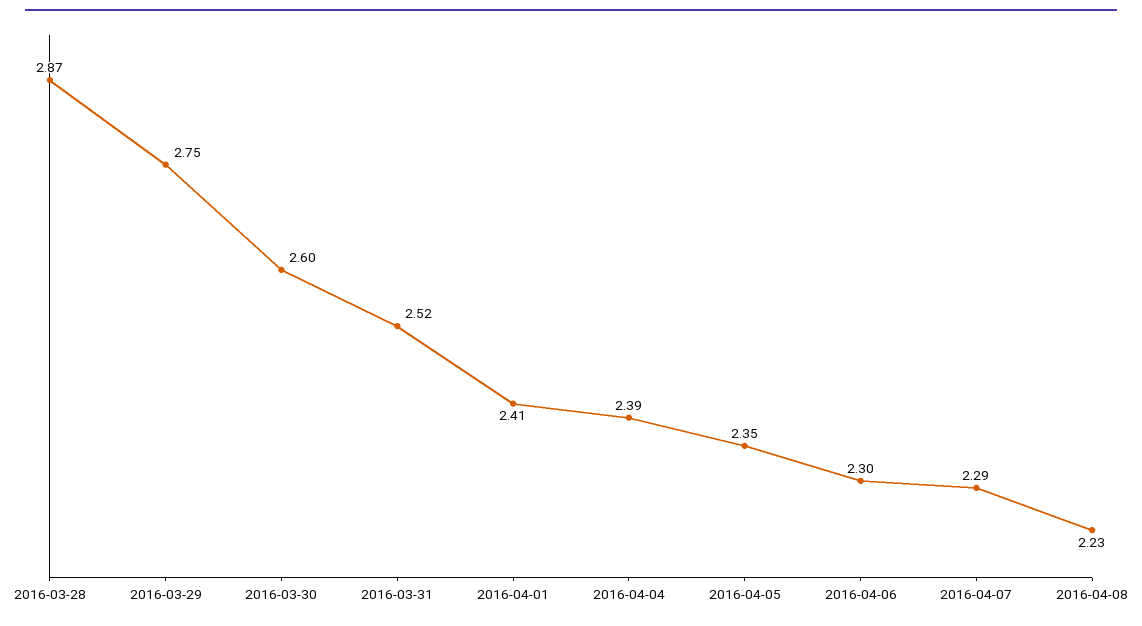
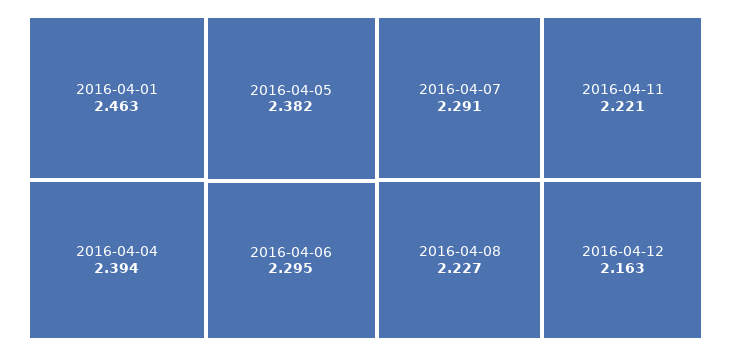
2016-03-28: 2.87 -> none
2016-03-29: 2.75 -> none
2016-03-30: 2.6 -> none
2016-03-31: 2.52 -> none
2016-04-01: 2.41 -> 2.463
2016-04-05: 2.35 -> 2.382
2016-04-11: none -> 2.221
2016-04-12: none -> 2.163

